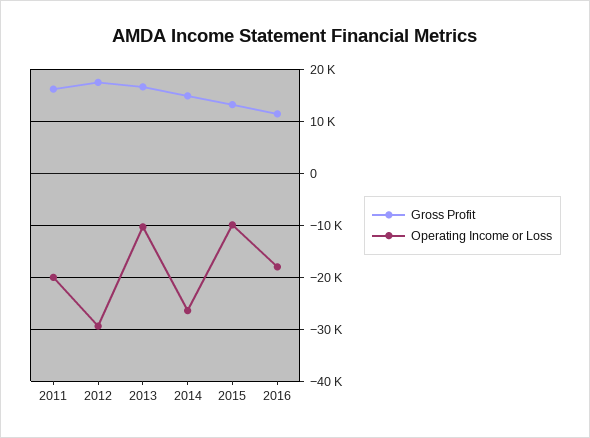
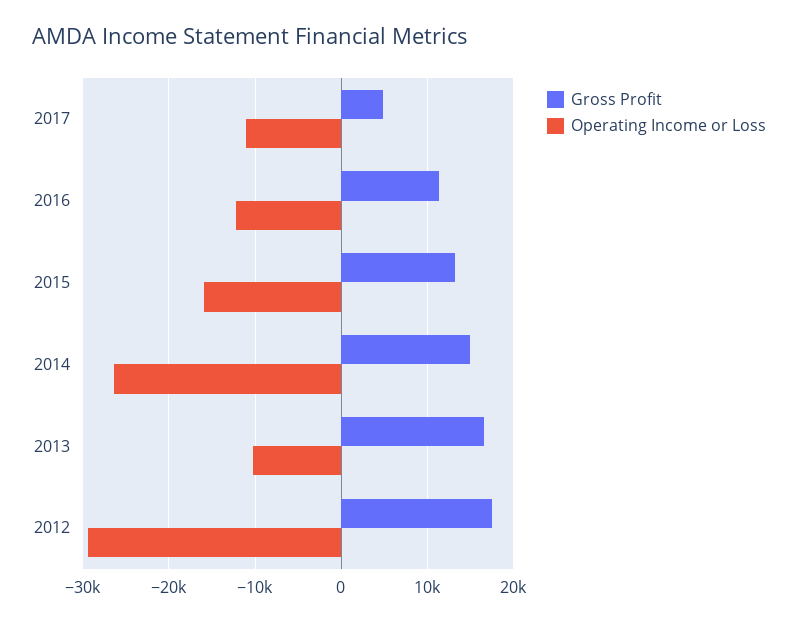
Gross Profit, 2011: 16000 -> none
Operating Income or Loss, 2011: -20000 -> none
Operating Income or Loss, 2015: -10000 -> -16000
Operating Income or Loss, 2016: -18000 -> -12000
Gross Profit, 2017: none -> 5000
Operating Income or Loss, 2017: none -> -11000

